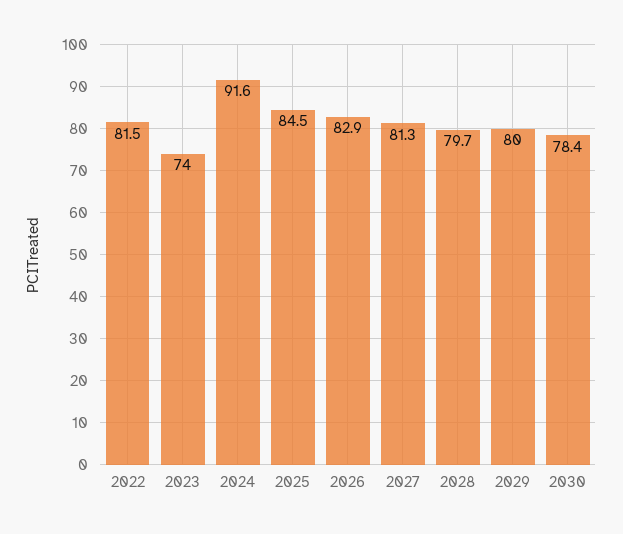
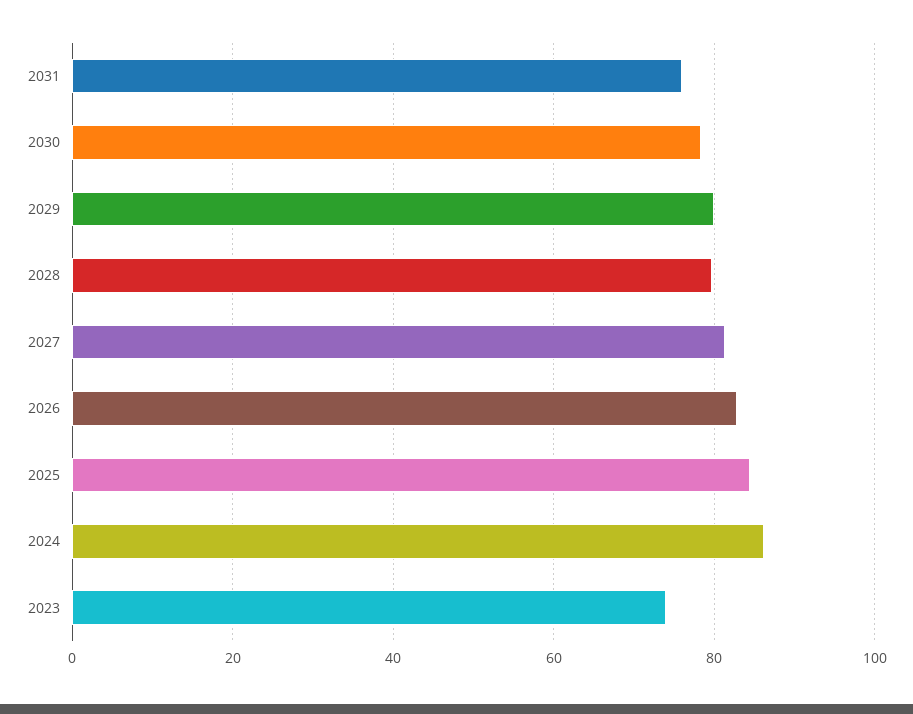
2022: 81.5 -> none
2024: 91.6 -> 86
2031: none -> 76

